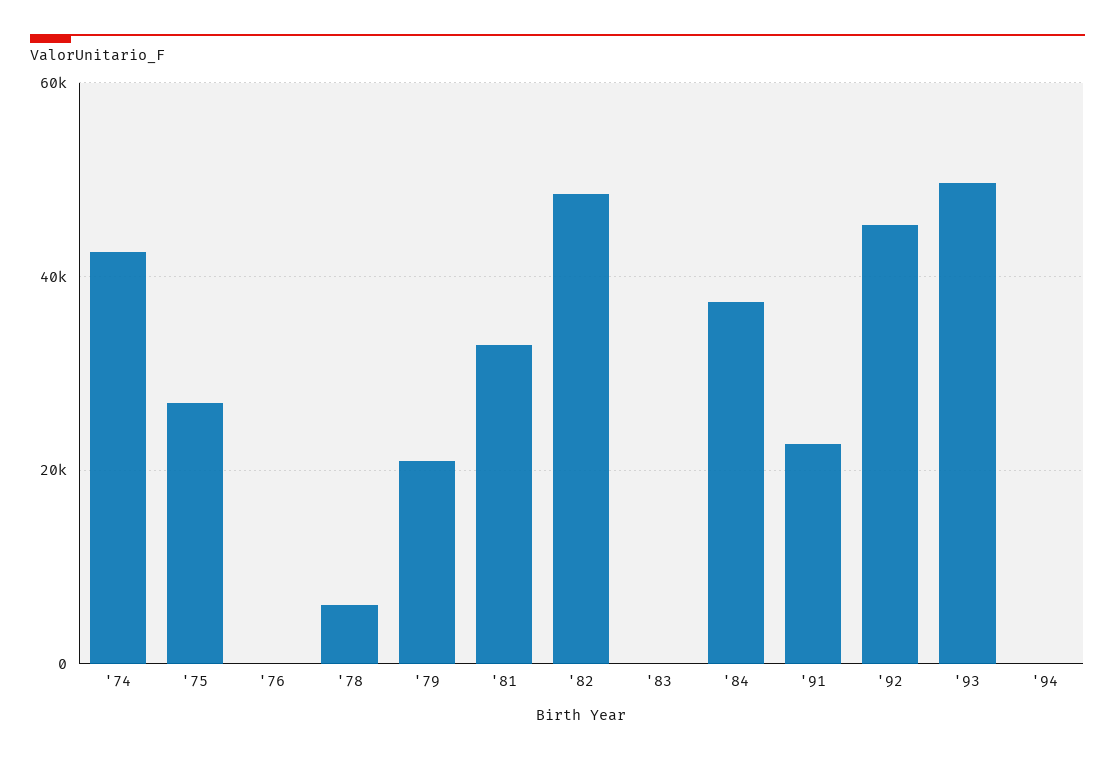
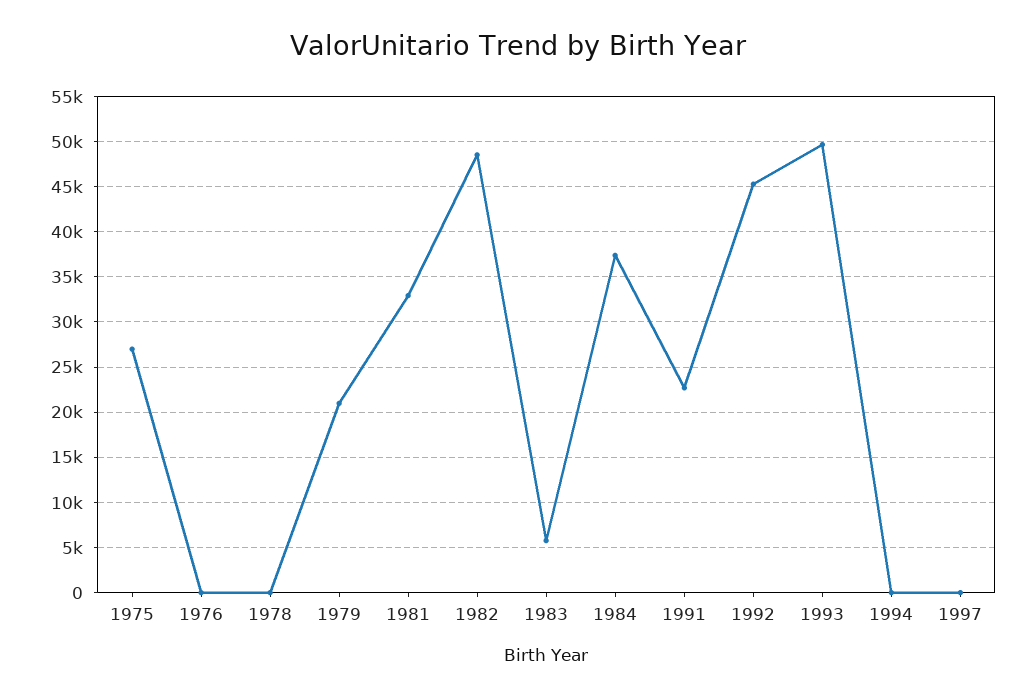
'74: 42000 -> none
'78: 6000 -> 0
'83: 0 -> 6000
1997: none -> 0

